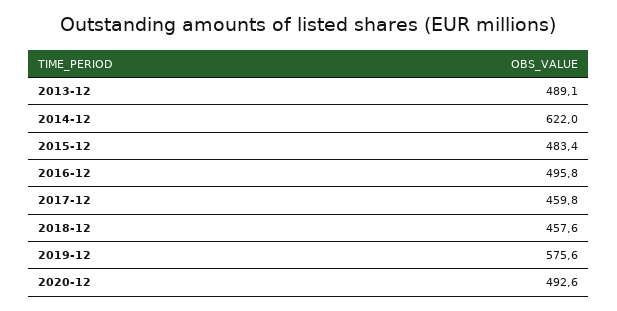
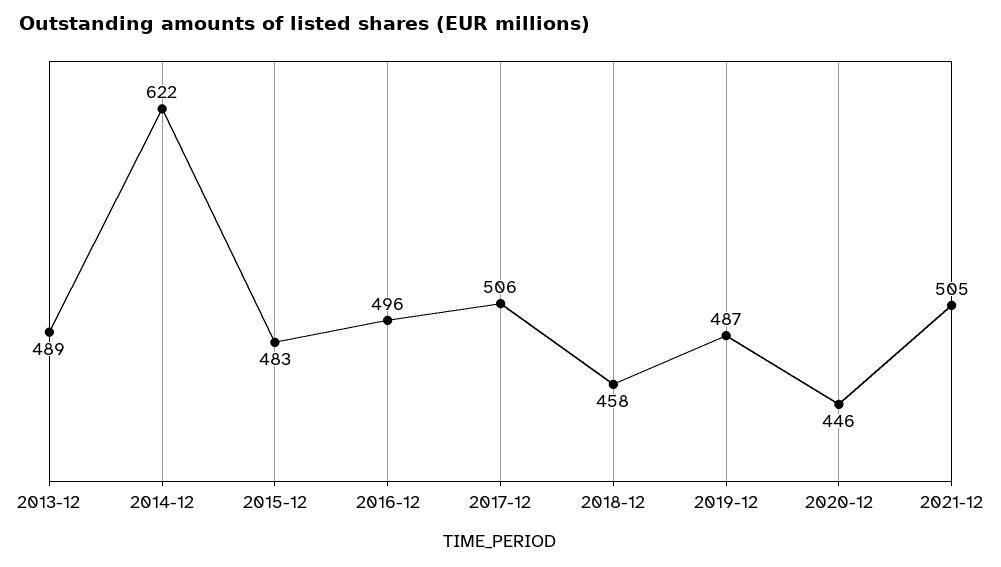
2017-12: 459.8 -> 506
2019-12: 575.6 -> 487
2020-12: 492.6 -> 446
2021-12: none -> 505

